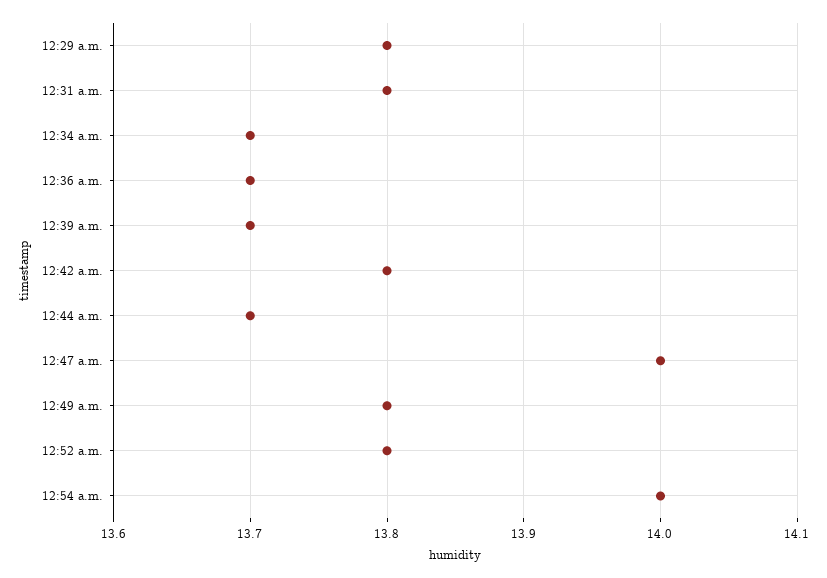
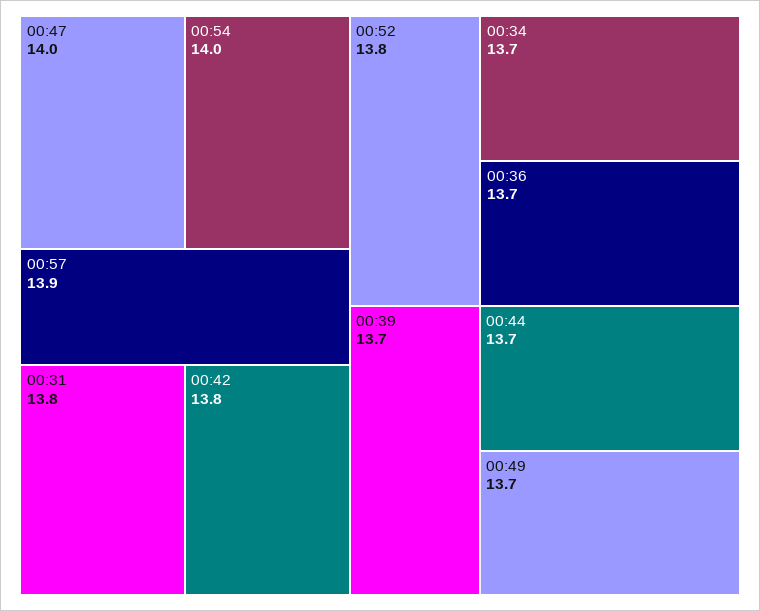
12:29 a.m.: 13.8 -> none
12:49 a.m.: 13.8 -> 13.7
00:57: none -> 13.9

